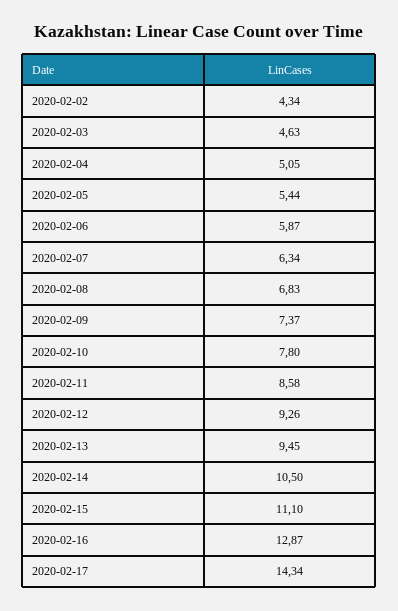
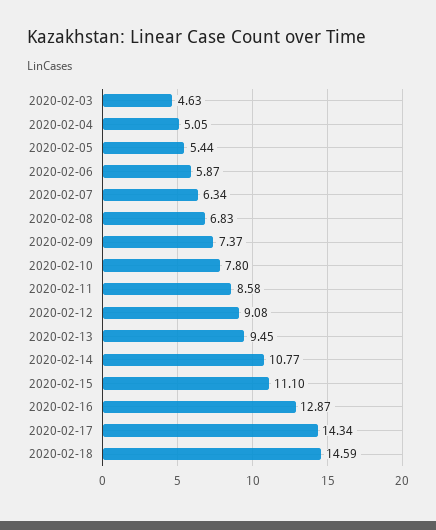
2020-02-02: 4.34 -> none
2020-02-12: 9.26 -> 9.08
2020-02-14: 10.5 -> 10.77
2020-02-18: none -> 14.59

